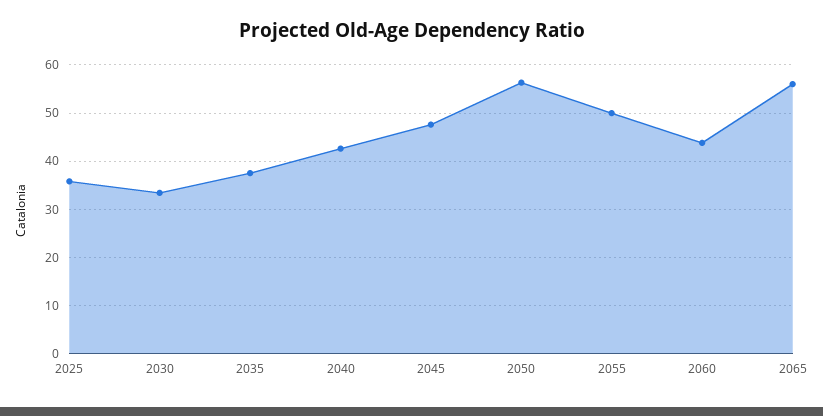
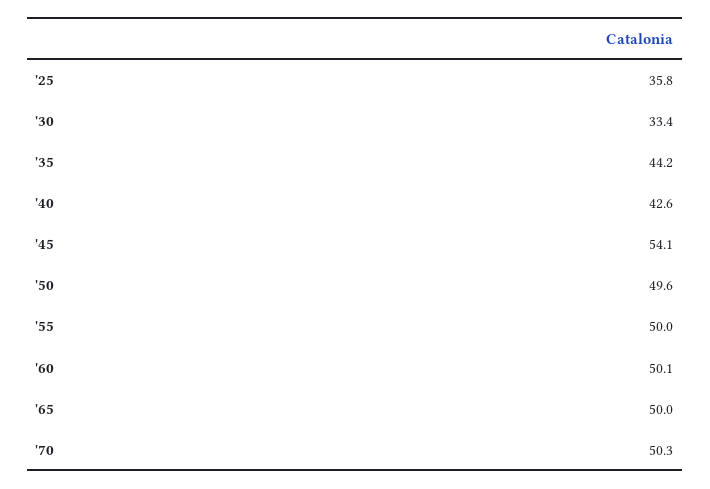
2035: 38 -> 44.2
2045: 48 -> 54.1
2050: 56 -> 49.6
2060: 44 -> 50.1
2065: 56 -> 50
'70: none -> 50.3

